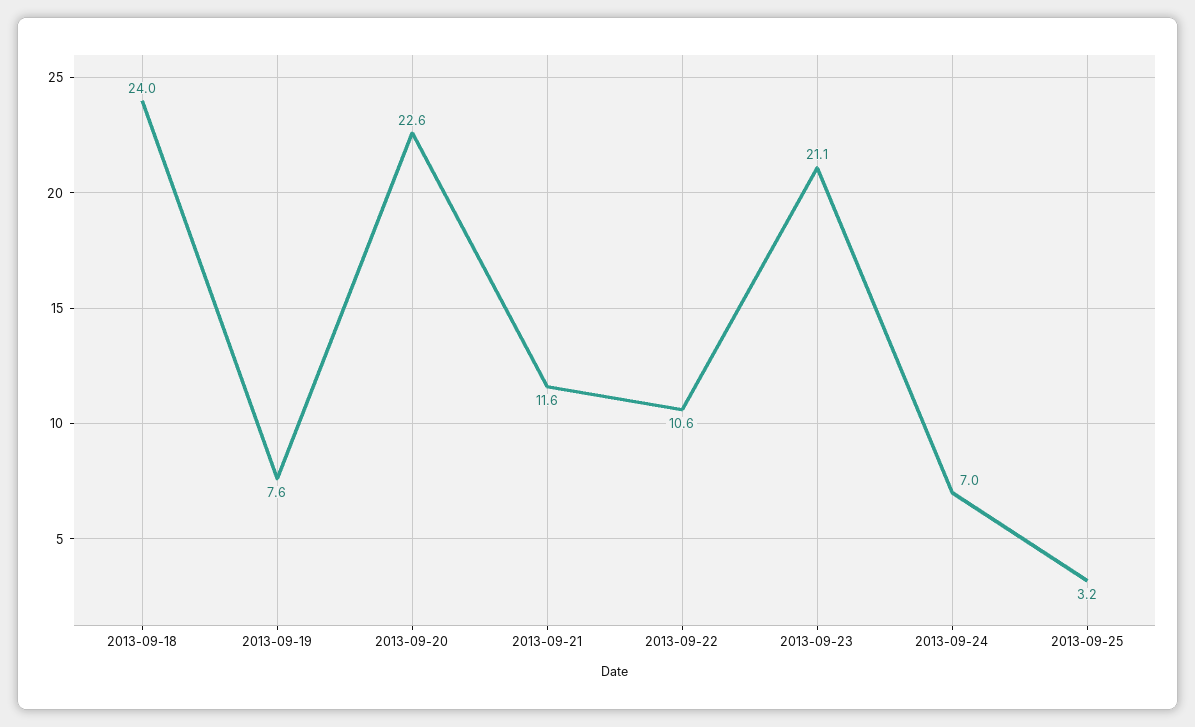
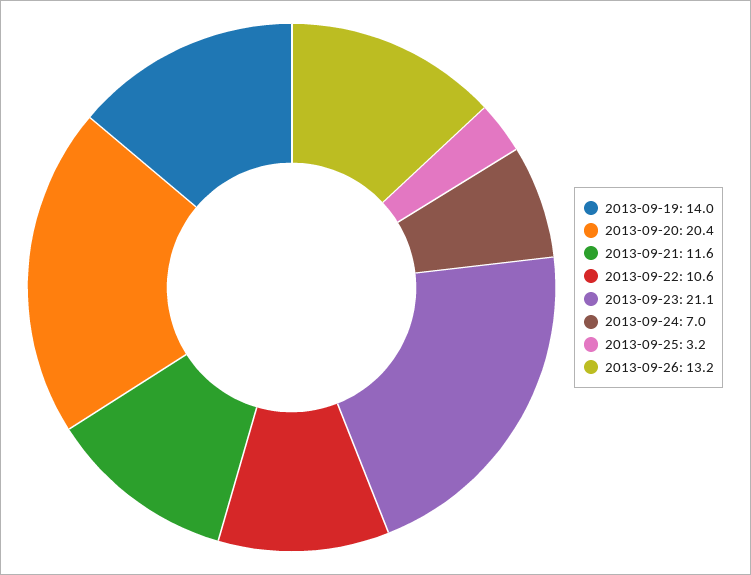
2013-09-18: 24 -> none
2013-09-19: 7.6 -> 14
2013-09-20: 22.6 -> 20.4
2013-09-26: none -> 13.2

